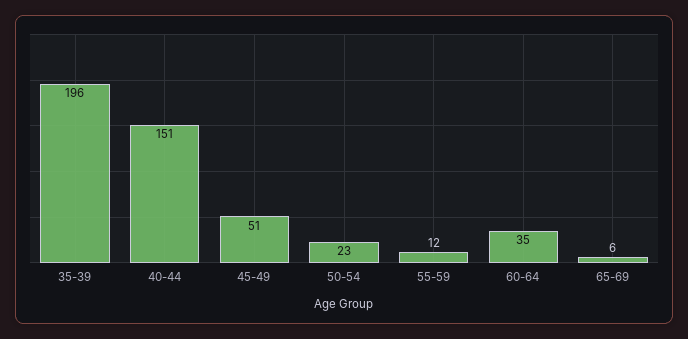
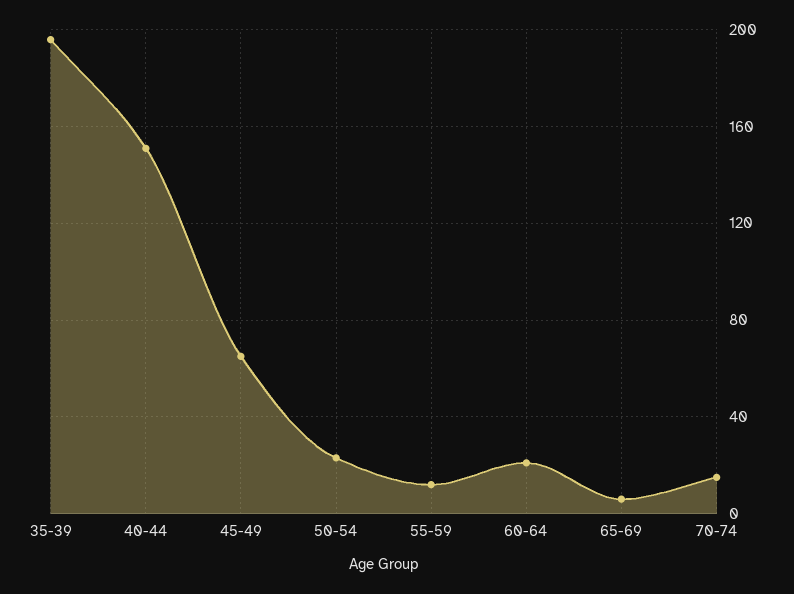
45-49: 51 -> 65
60-64: 35 -> 20
70-74: none -> 15

